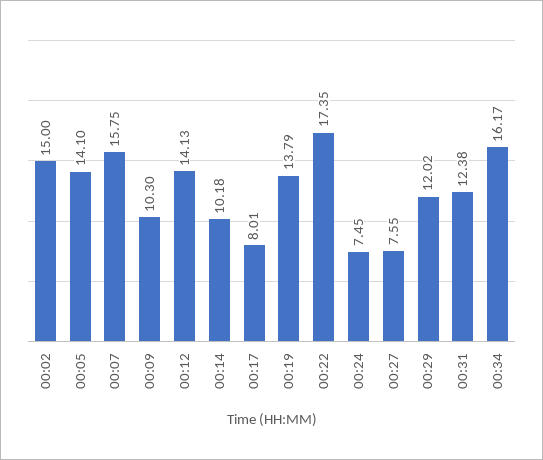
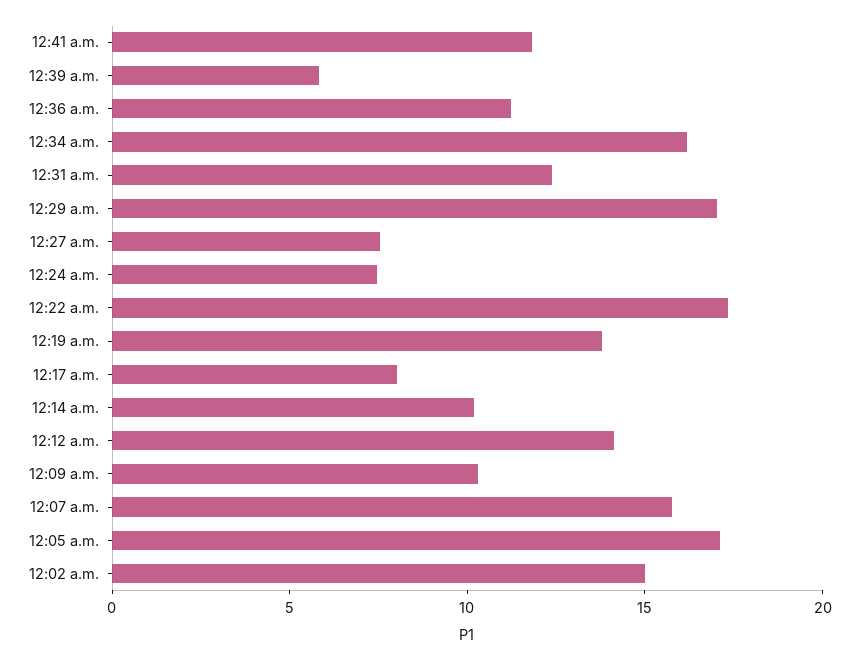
00:05: 14.1 -> 17
00:29: 12.02 -> 17
12:41 a.m.: none -> 12
12:39 a.m.: none -> 6
12:36 a.m.: none -> 11

